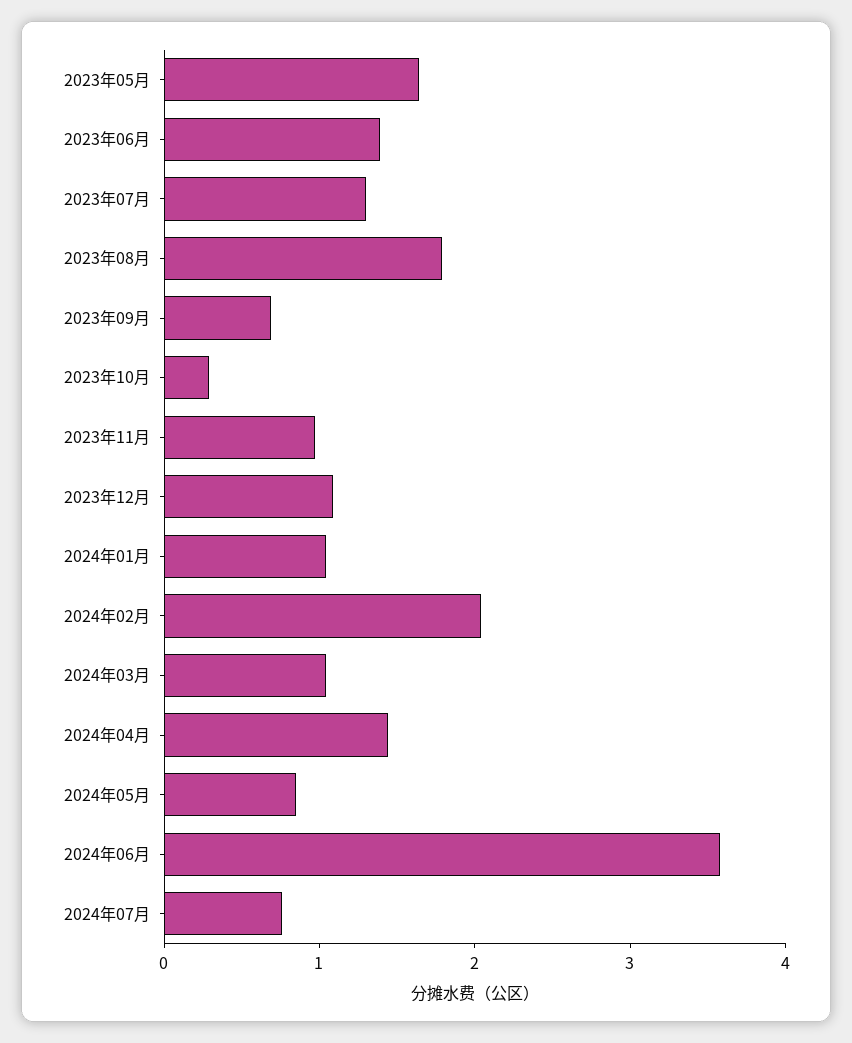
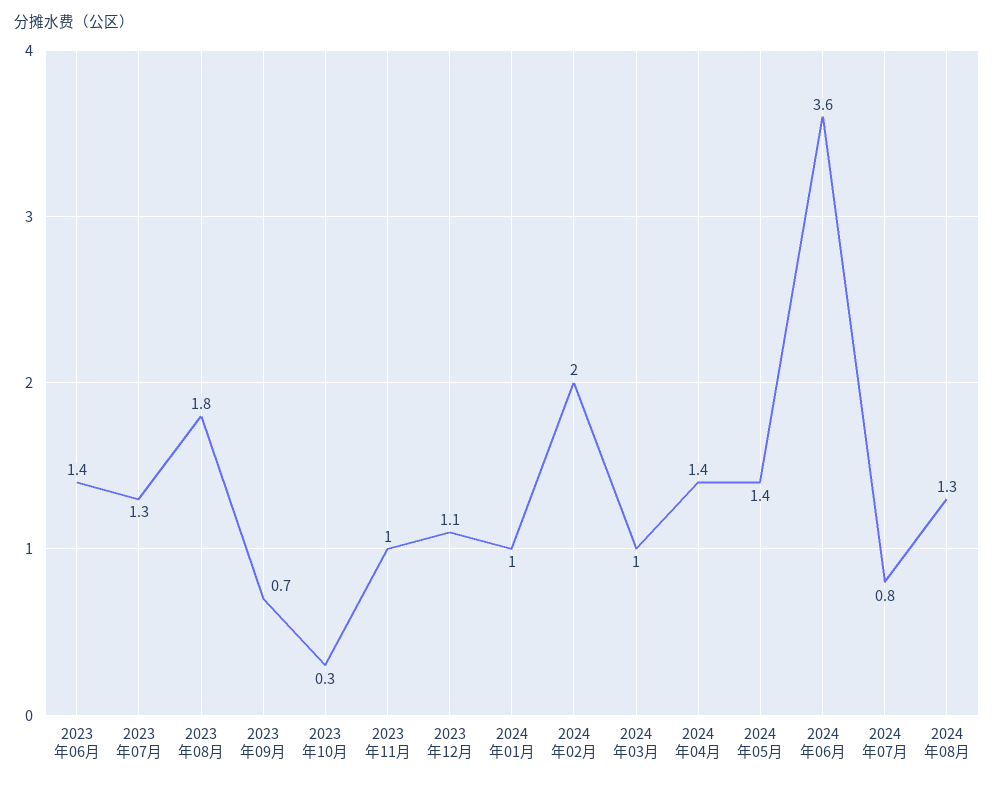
2023年05月: 1.6 -> none
2024年05月: 0.8 -> 1.4
2024年08月: none -> 1.3

